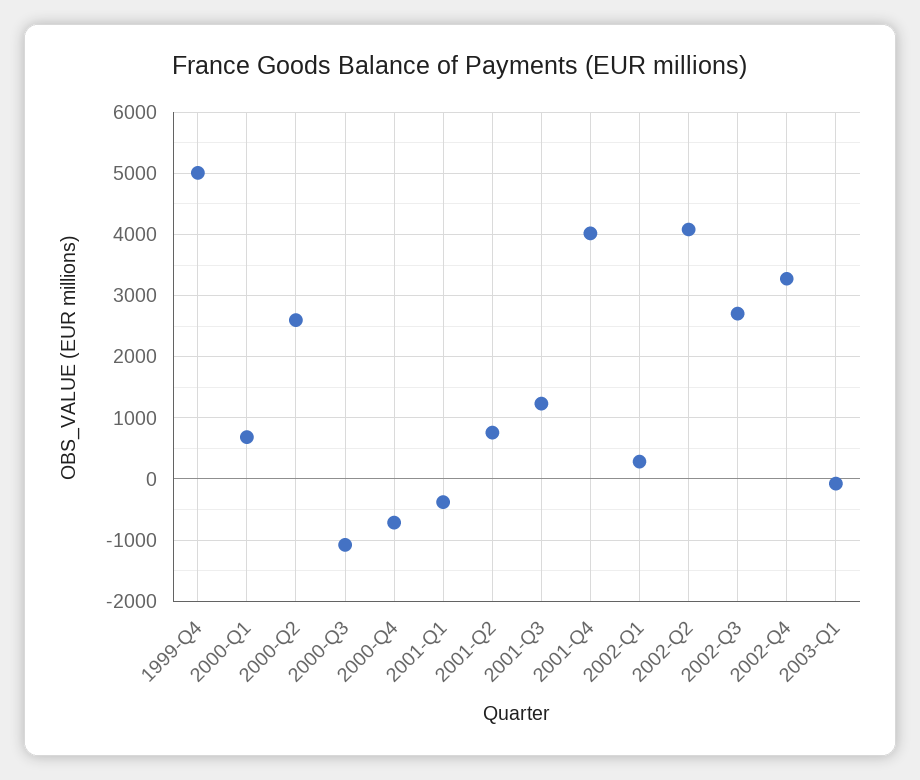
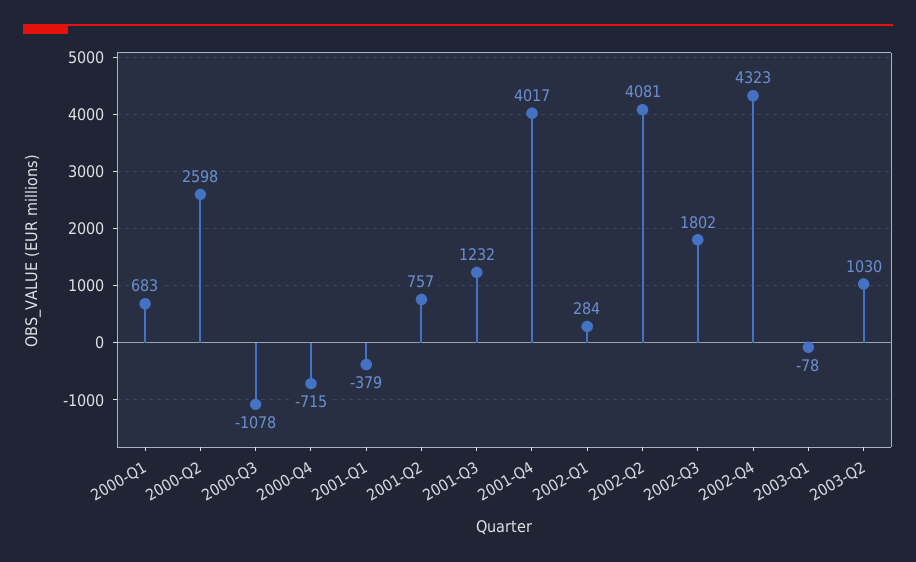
1999-Q4: 5000 -> none
2002-Q3: 2700 -> 1802
2002-Q4: 3300 -> 4323
2003-Q2: none -> 1030

